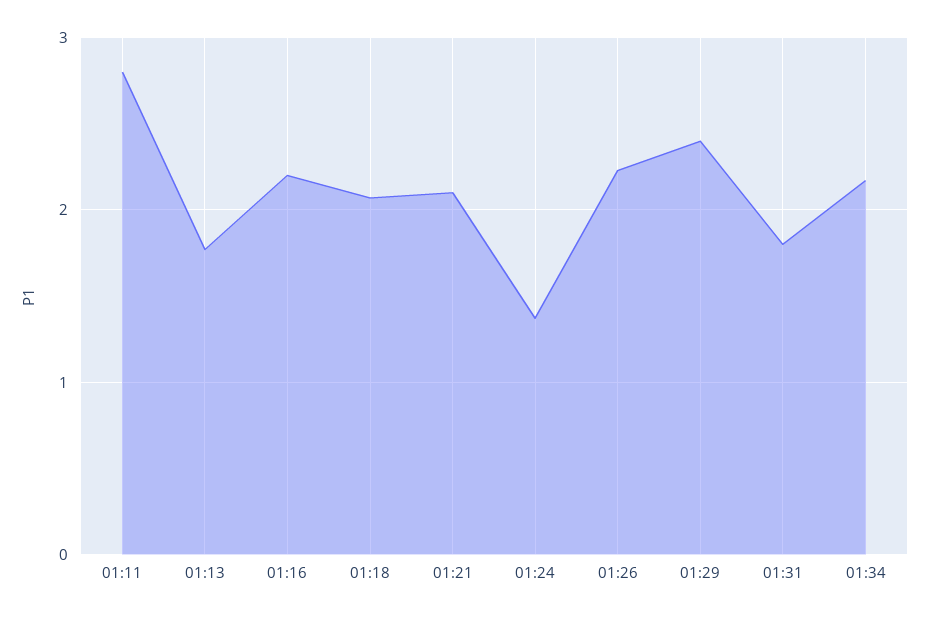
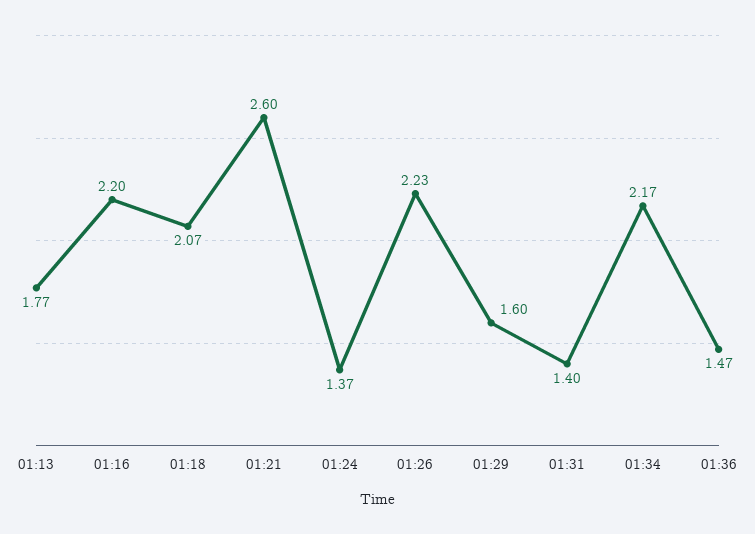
01:11: 2.8 -> none
01:21: 2.1 -> 2.6
01:29: 2.4 -> 1.6
01:31: 1.8 -> 1.4
01:36: none -> 1.47

